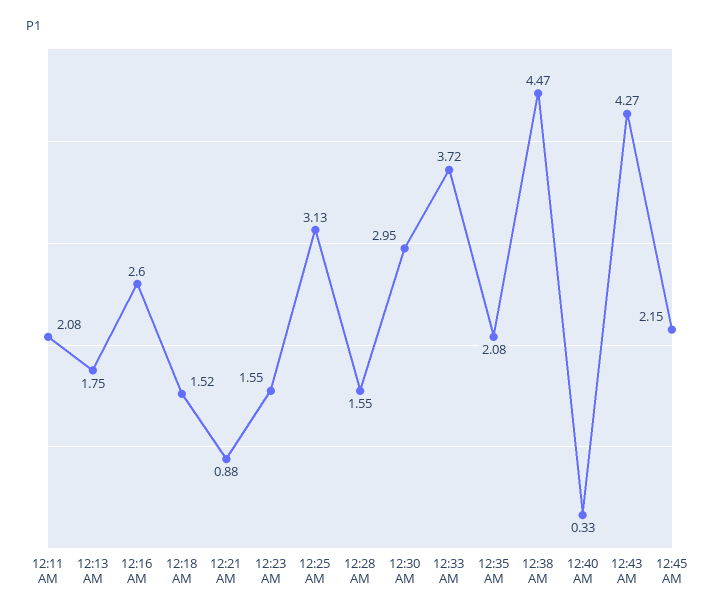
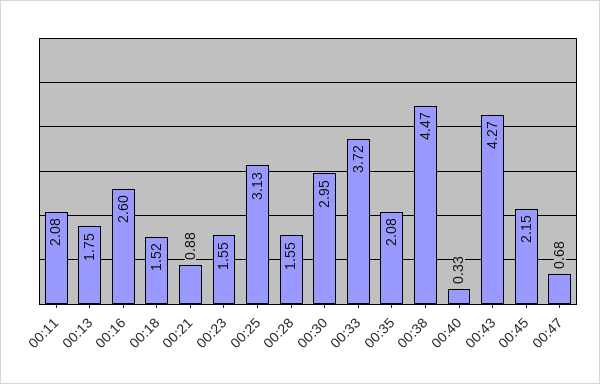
00:47: none -> 0.68

